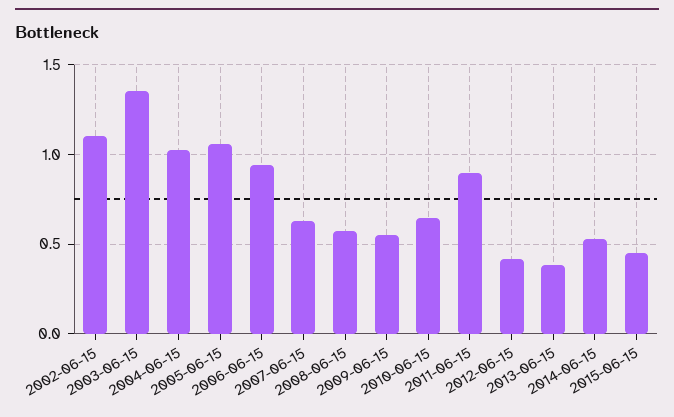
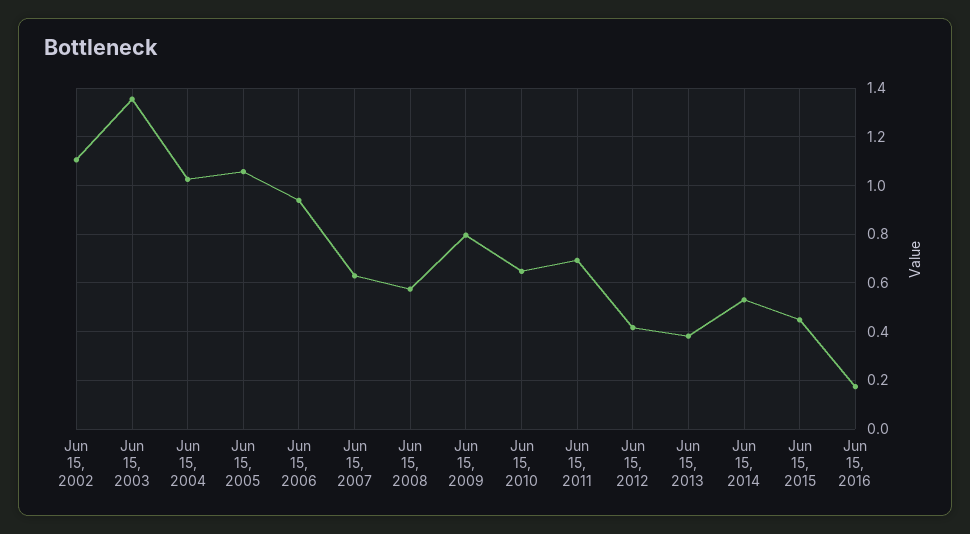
2009-06-15: 0.55 -> 0.8
2011-06-15: 0.9 -> 0.7
Jun 15, 2016: none -> 0.175

